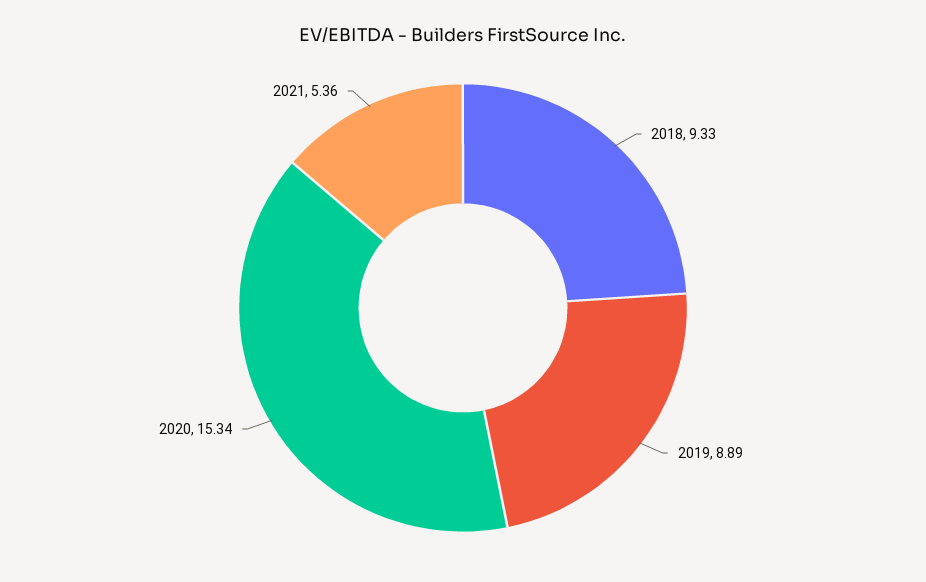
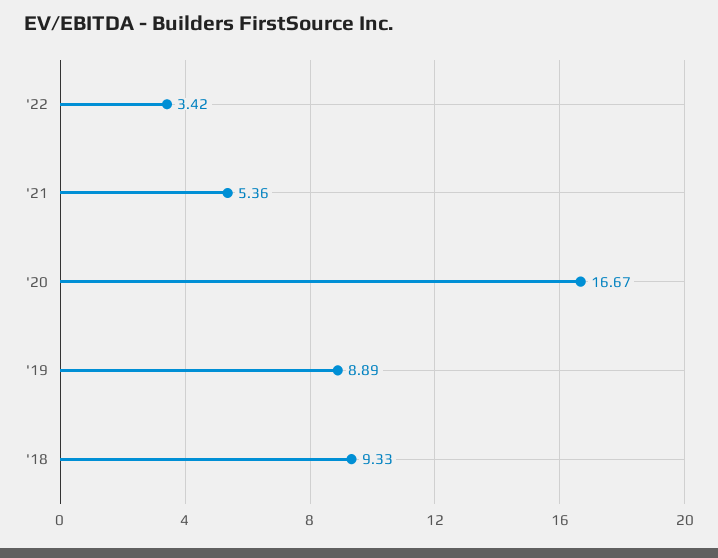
2020: 15.34 -> 16.67
'22: none -> 3.42

